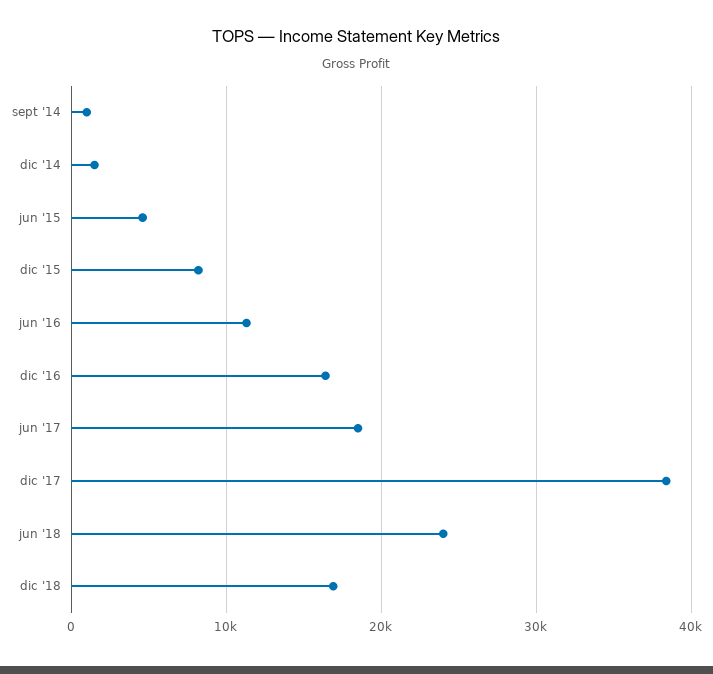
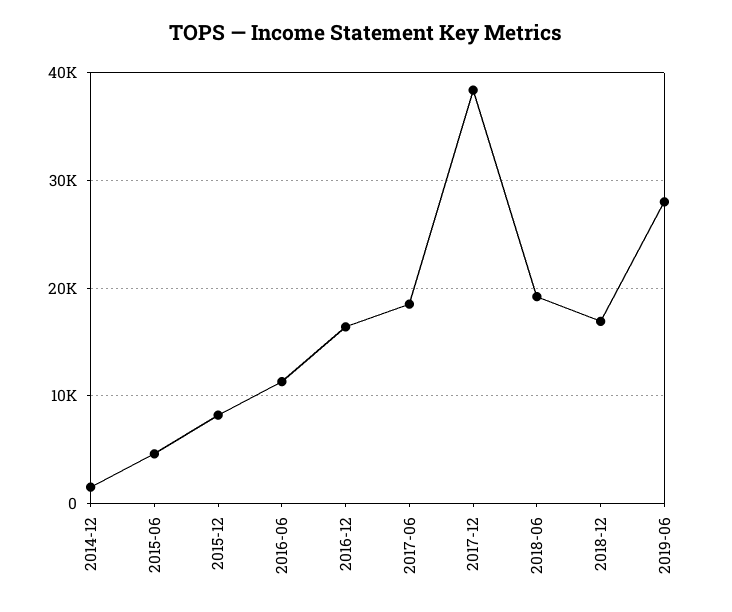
sept '14: 1000 -> none
jun '18: 24000 -> 19000
2019-06: none -> 28000

